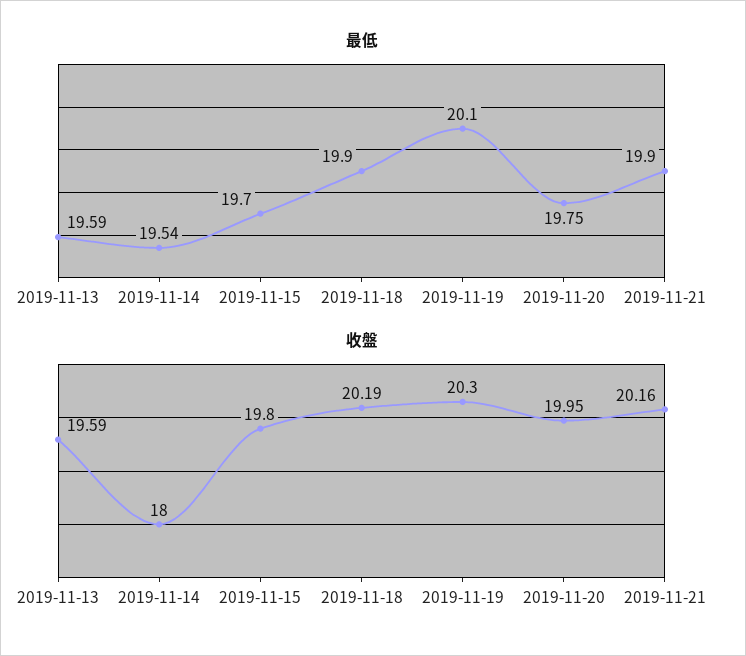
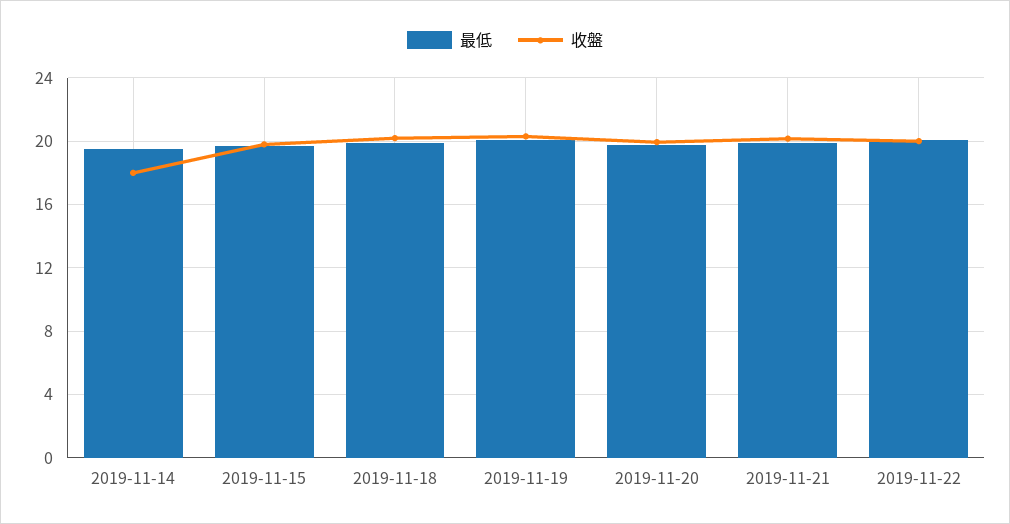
最低, 2019-11-13: 19.59 -> none
收盤, 2019-11-13: 19.59 -> none
最低, 2019-11-22: none -> 20
收盤, 2019-11-22: none -> 20

